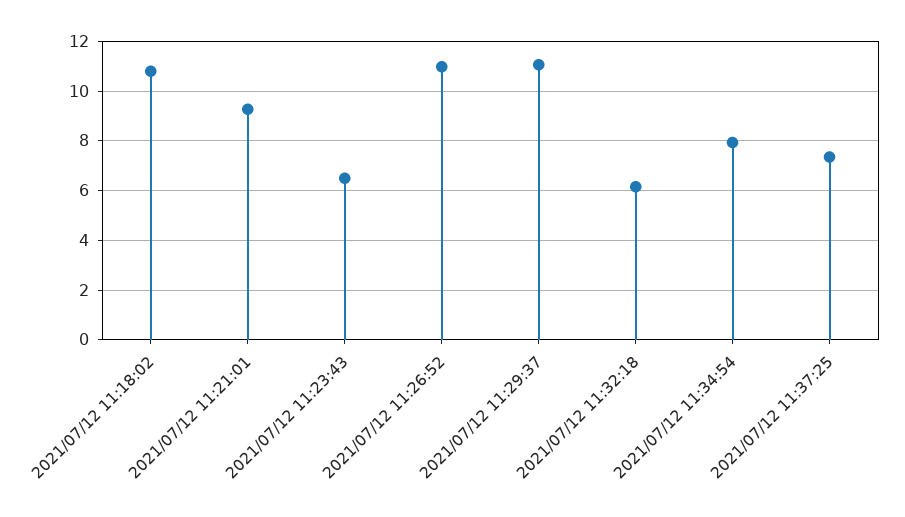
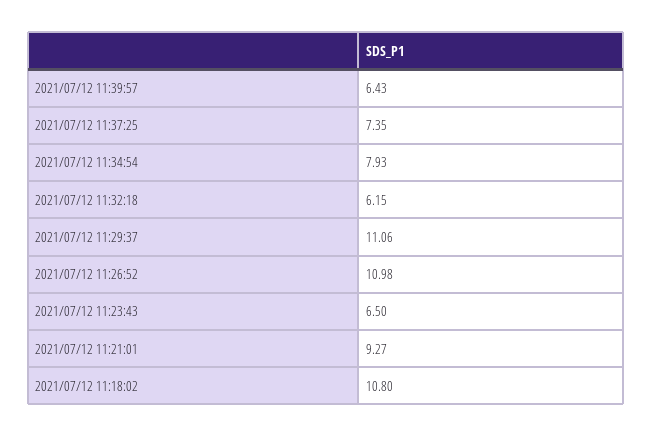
2021/07/12 11:39:57: none -> 6.43

